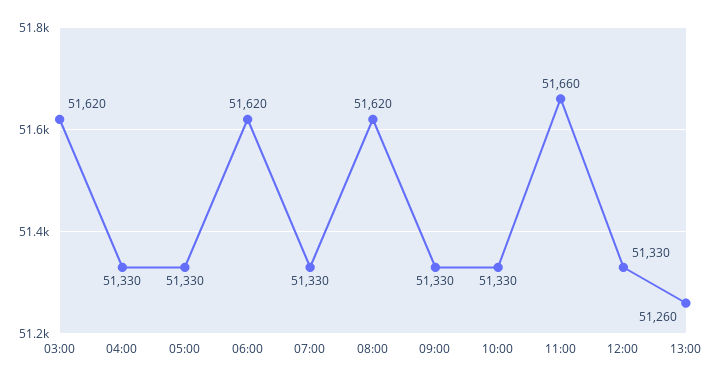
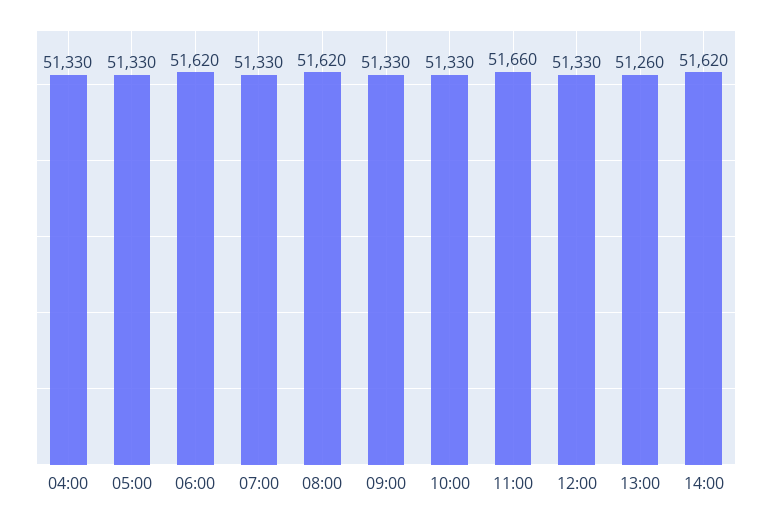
03:00: 51620 -> none
14:00: none -> 51620

